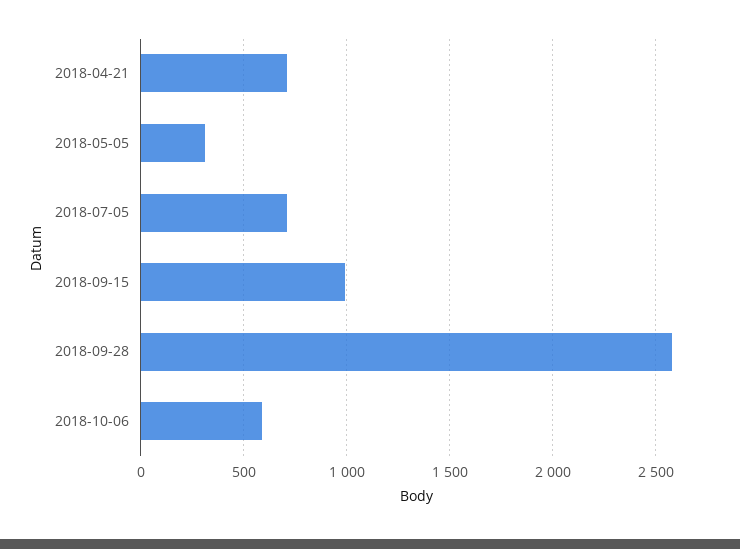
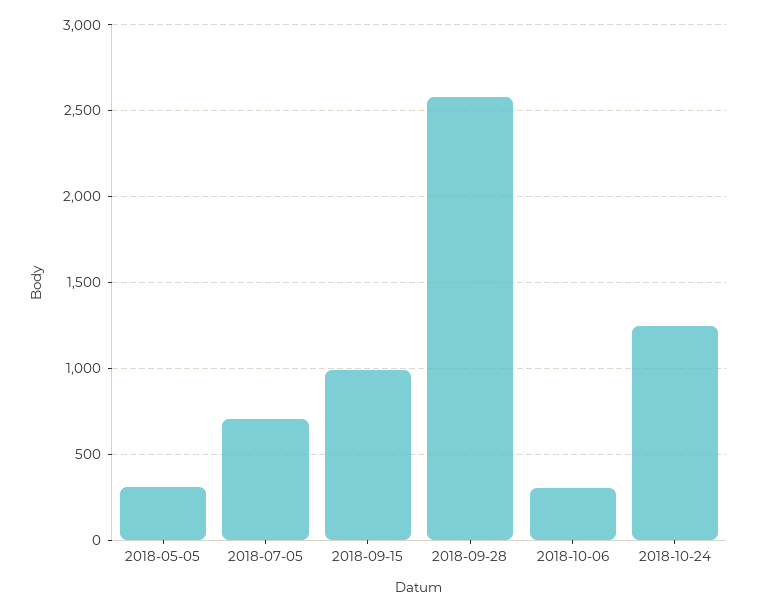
2018-04-21: 700 -> none
2018-10-06: 600 -> 300
2018-10-24: none -> 1250

